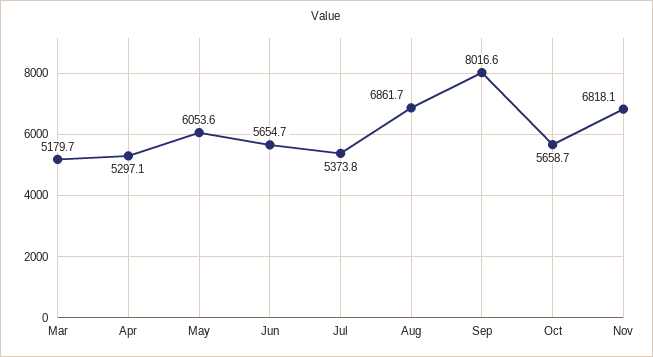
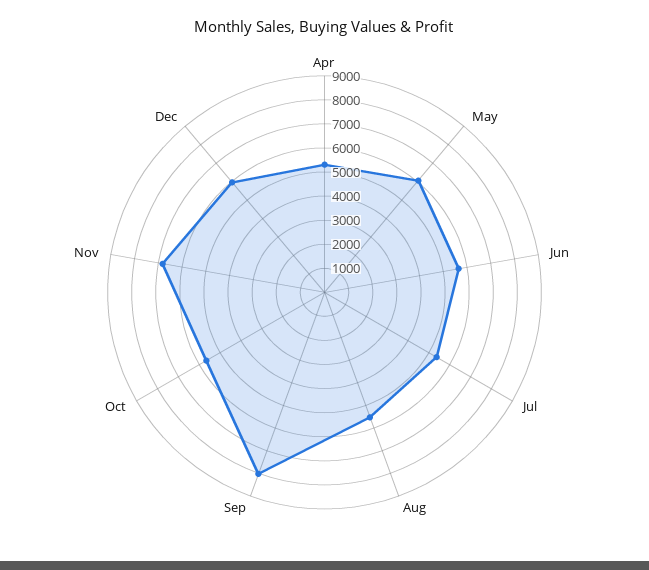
Mar: 5179.7 -> none
Aug: 6861.7 -> 5500
Dec: none -> 6000

